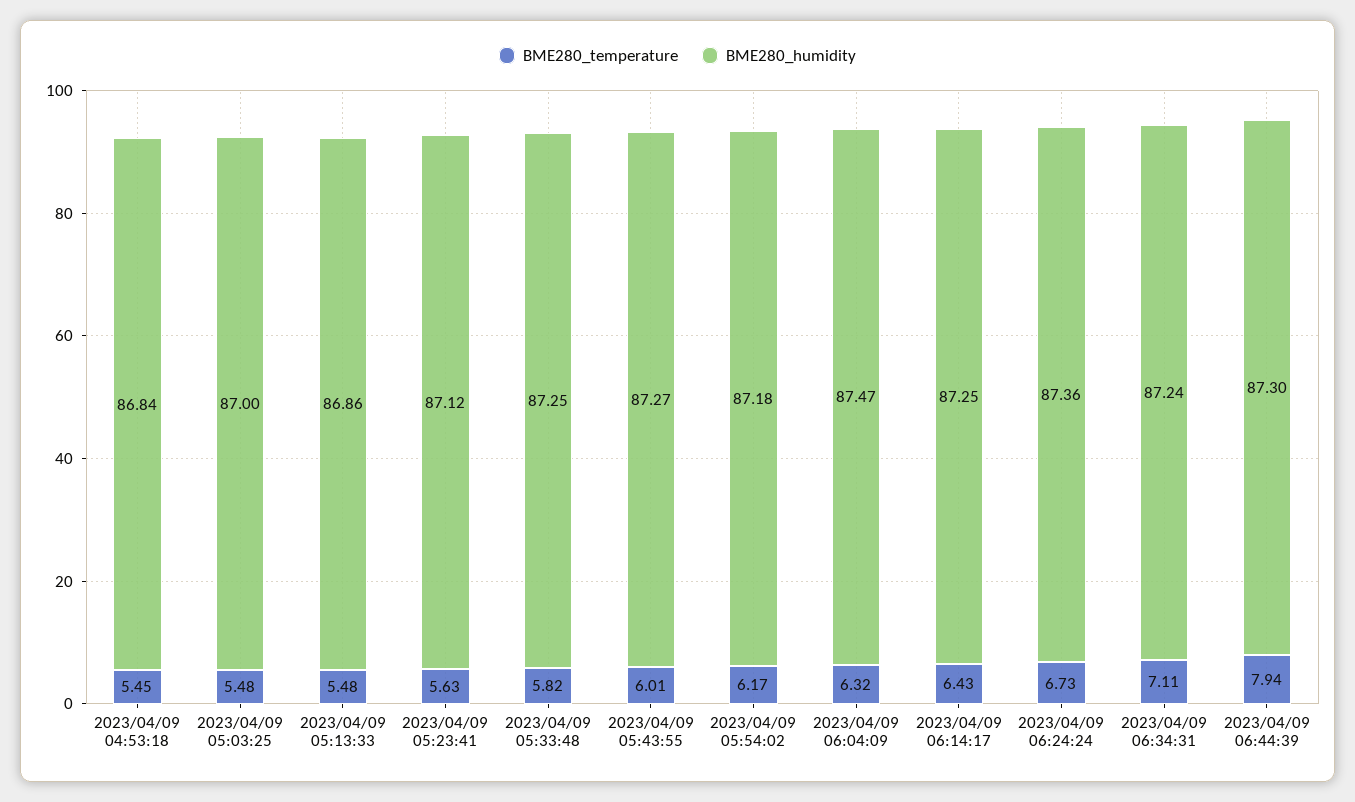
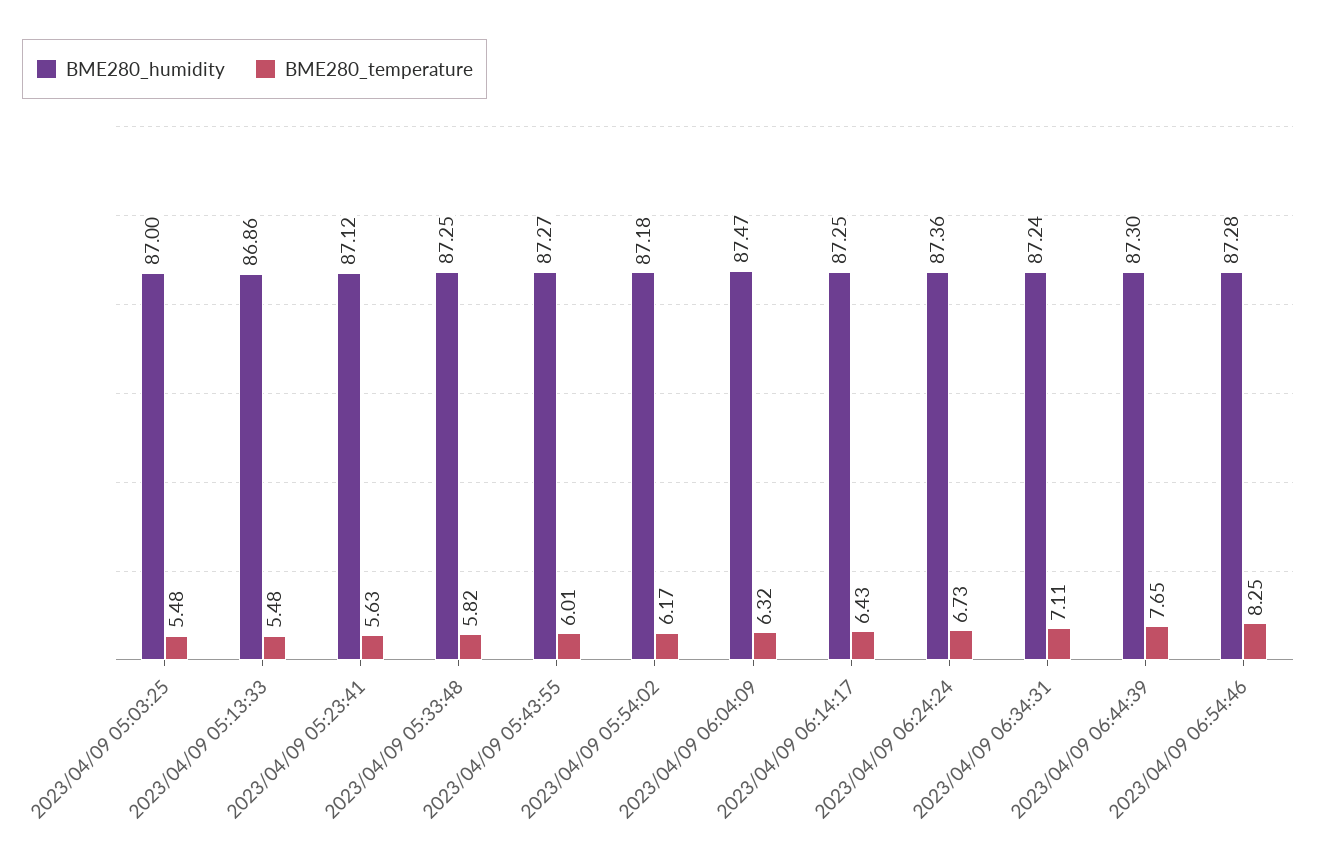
BME280_temperature, 2023/04/09 04:53:18: 5.45 -> none
BME280_humidity, 2023/04/09 04:53:18: 86.84 -> none
BME280_temperature, 2023/04/09 06:44:39: 7.94 -> 7.65
BME280_humidity, 2023/04/09 06:54:46: none -> 87.28
BME280_temperature, 2023/04/09 06:54:46: none -> 8.25

